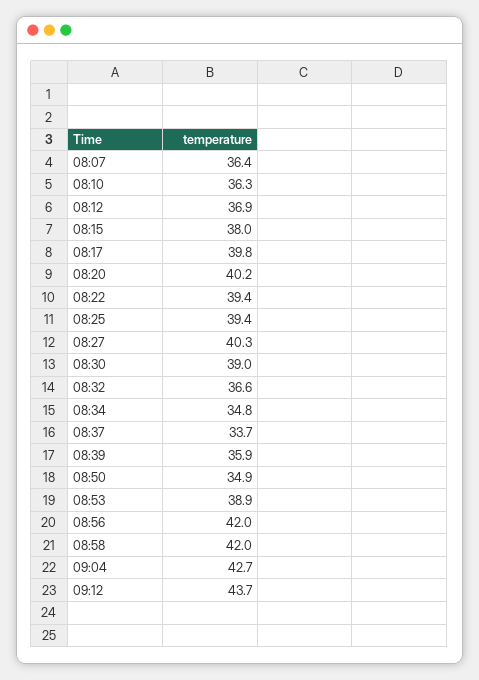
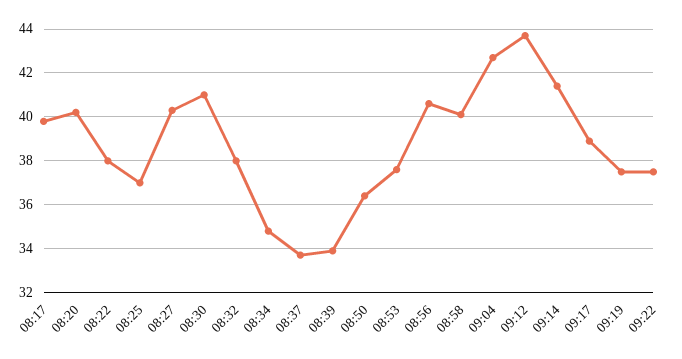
08:07: 36.4 -> none
08:10: 36.3 -> none
08:12: 36.9 -> none
08:15: 38 -> none
08:22: 39.4 -> 38
08:25: 39.4 -> 37
08:30: 39 -> 41
08:32: 36.6 -> 38
08:39: 35.9 -> 34
08:50: 34.9 -> 36.5
08:53: 38.9 -> 37.5
08:56: 42 -> 40.5
08:58: 42 -> 40
09:14: none -> 41.5
09:17: none -> 39
09:19: none -> 37.5
09:22: none -> 37.5

